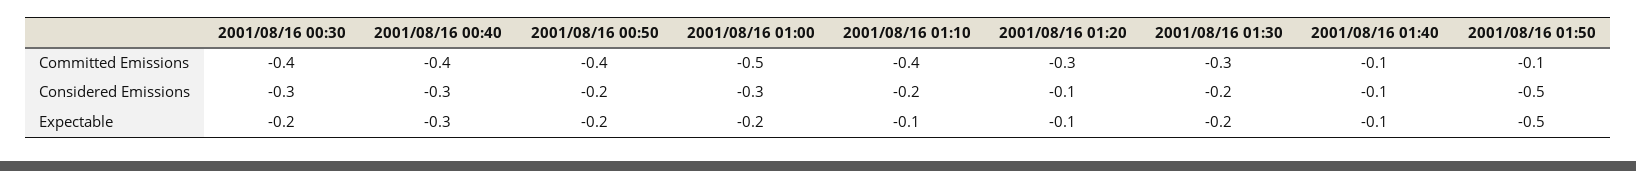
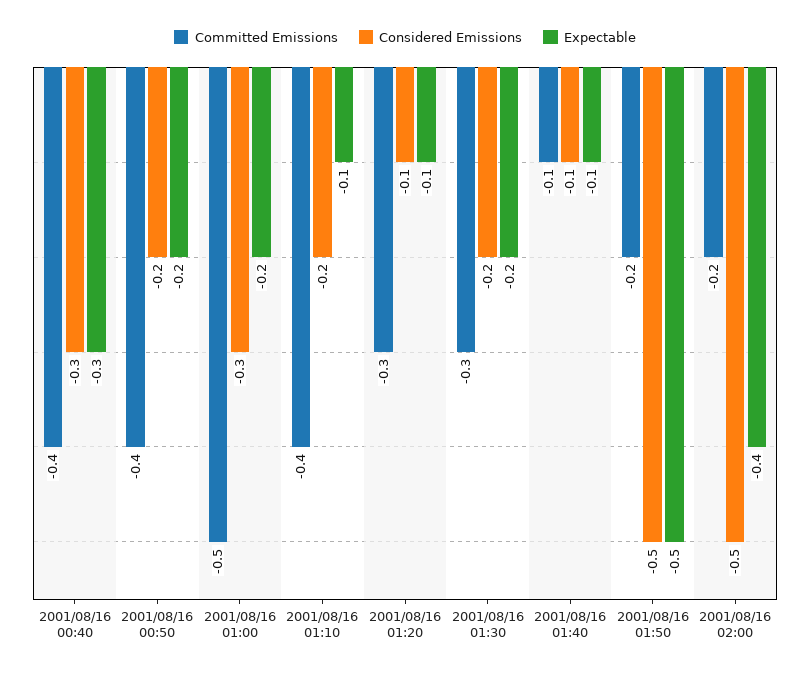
Committed Emissions, 2001/08/16 00:30: -0.4 -> none
Committed Emissions, 2001/08/16 01:50: -0.1 -> -0.2
Considered Emissions, 2001/08/16 00:30: -0.3 -> none
Expectable, 2001/08/16 00:30: -0.2 -> none
Committed Emissions, 2001/08/16 02:00: none -> -0.2
Considered Emissions, 2001/08/16 02:00: none -> -0.5
Expectable, 2001/08/16 02:00: none -> -0.4

